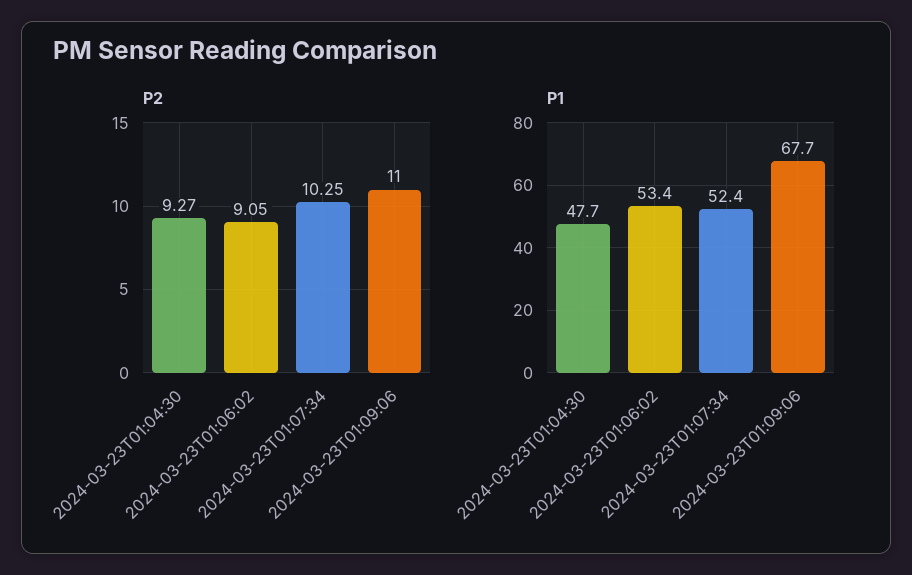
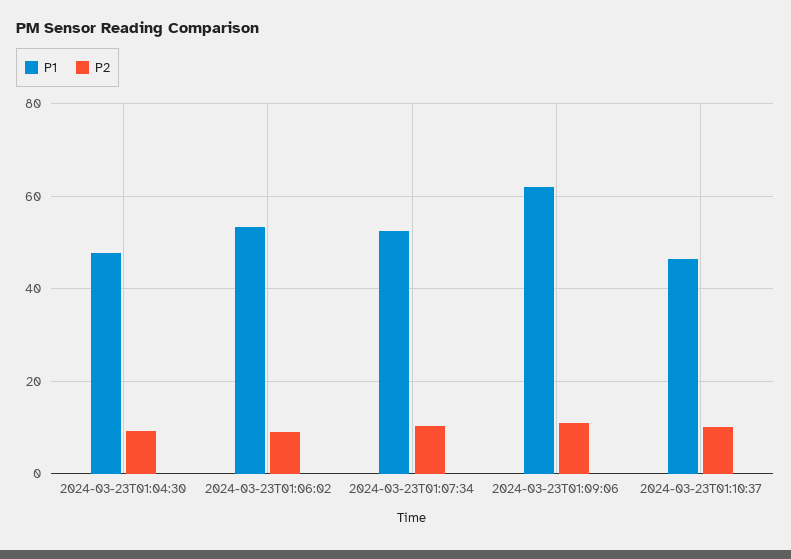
P1, 2024-03-23T01:09:06: 67.7 -> 62
P1, 2024-03-23T01:10:37: none -> 46
P2, 2024-03-23T01:10:37: none -> 10

